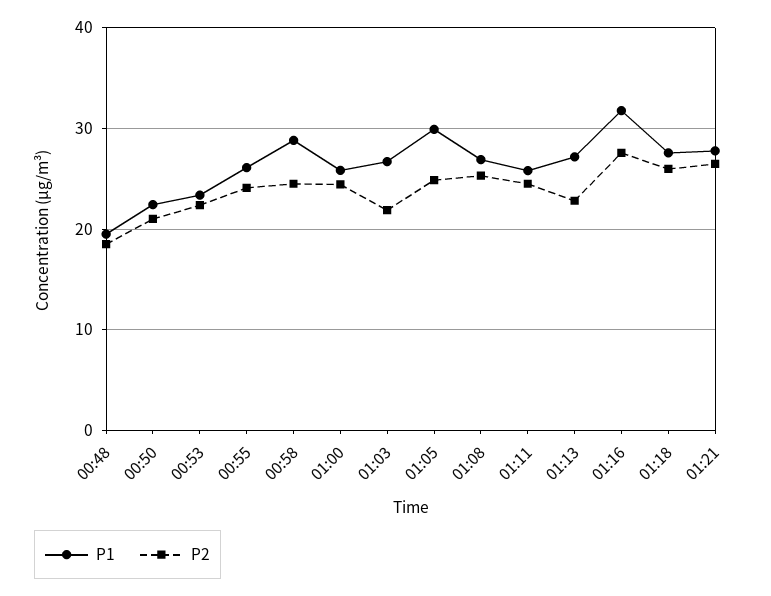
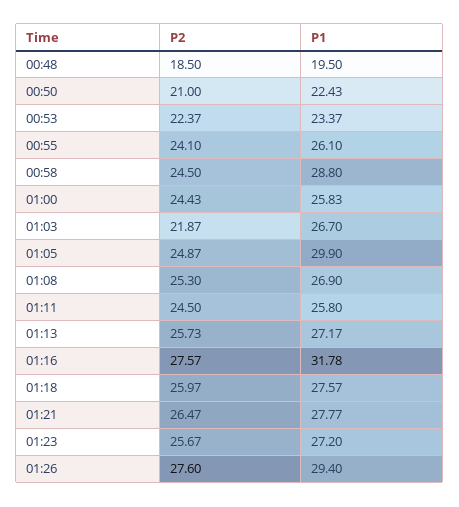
P2, 01:13: 23 -> 25.73
P2, 01:23: none -> 25.67
P1, 01:23: none -> 27.2
P2, 01:26: none -> 27.6
P1, 01:26: none -> 29.4

